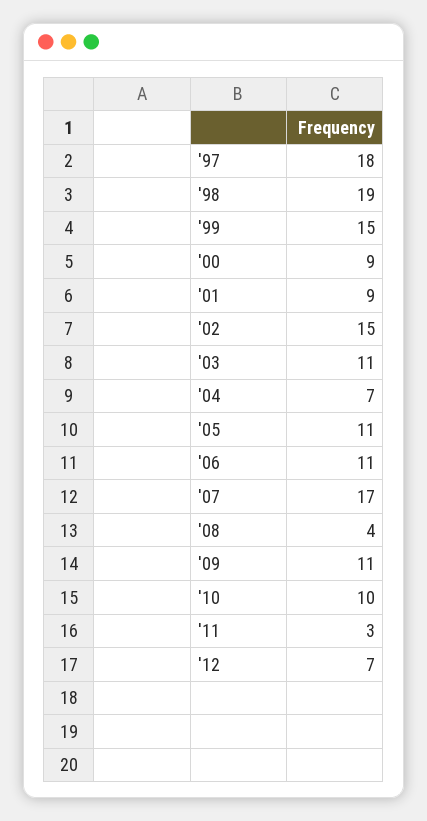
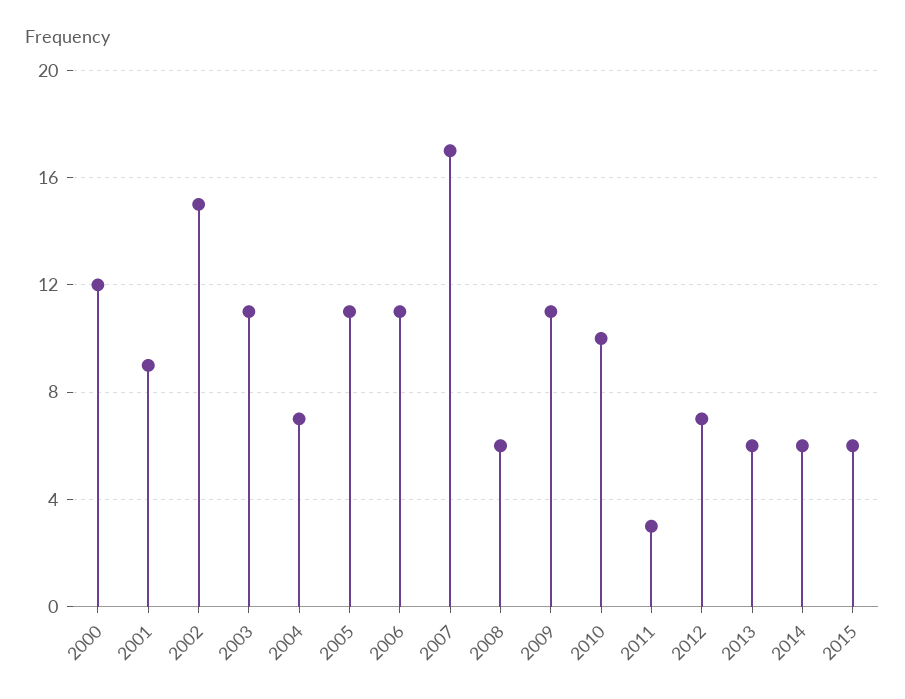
'97: 18 -> none
'98: 19 -> none
'99: 15 -> none
'00: 9 -> 12
'08: 4 -> 6
2013: none -> 6
2014: none -> 6
2015: none -> 6

